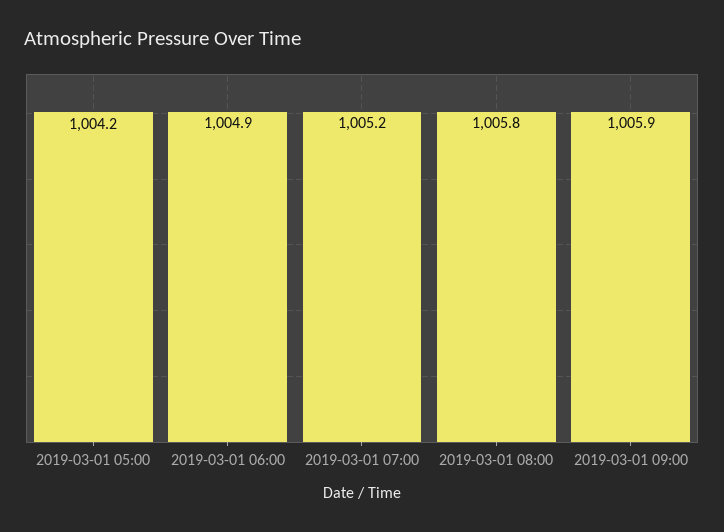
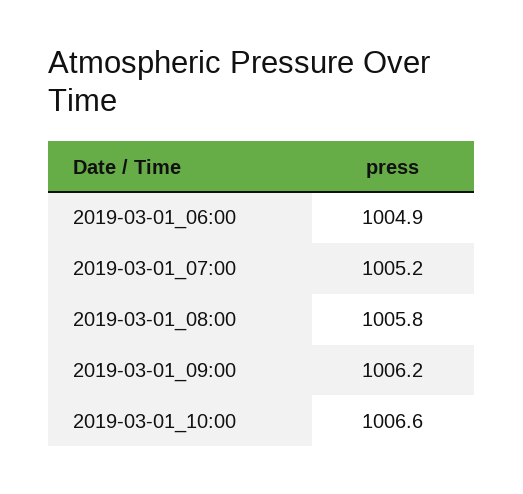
2019-03-01 05:00: 1004.2 -> none
2019-03-01 09:00: 1005.9 -> 1006.2
2019-03-01_10:00: none -> 1006.6

